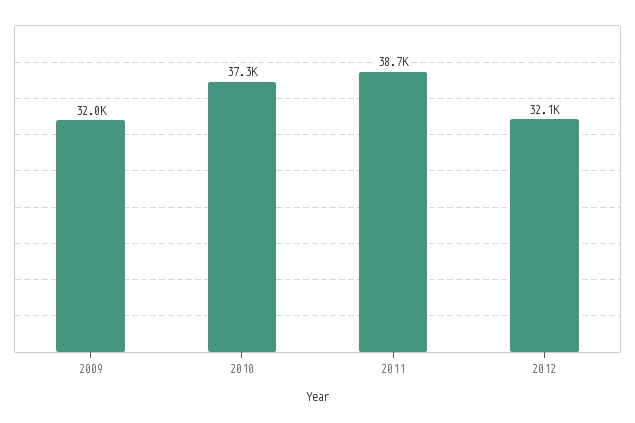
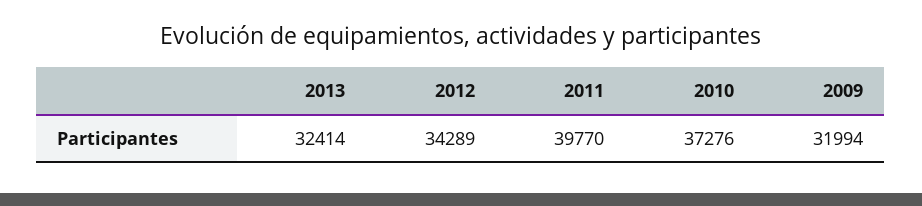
2011: 38700 -> 39770
2012: 32100 -> 34289
2013: none -> 32414

